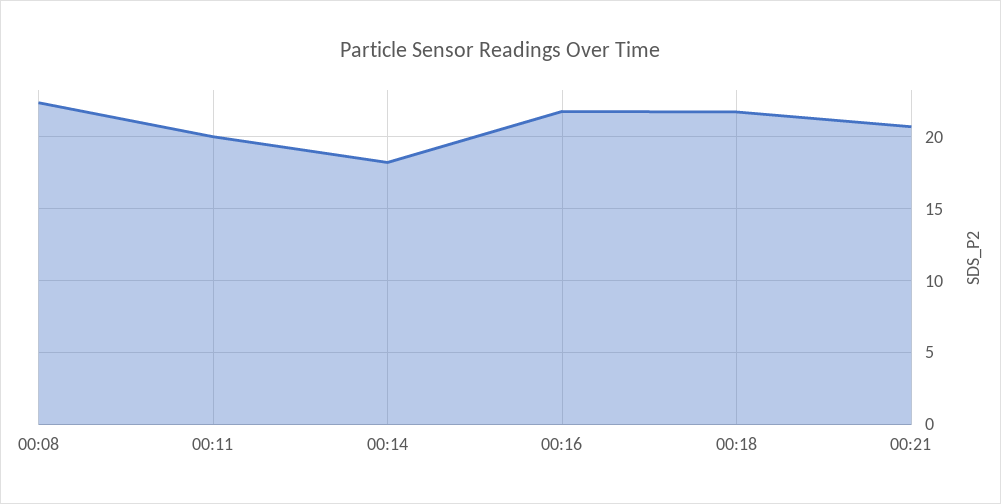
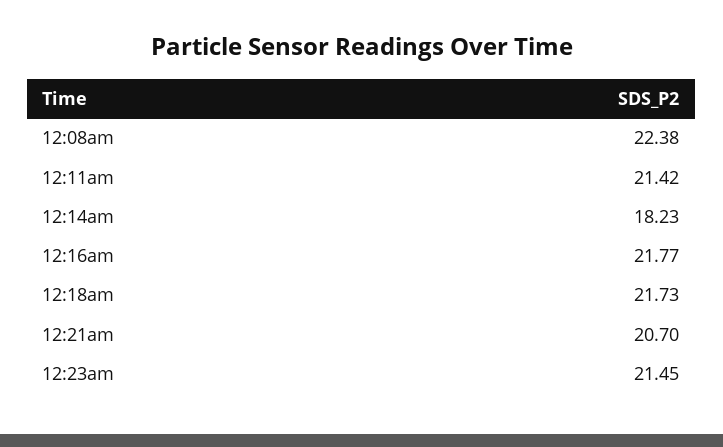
00:11: 20 -> 21.42
12:23am: none -> 21.45

